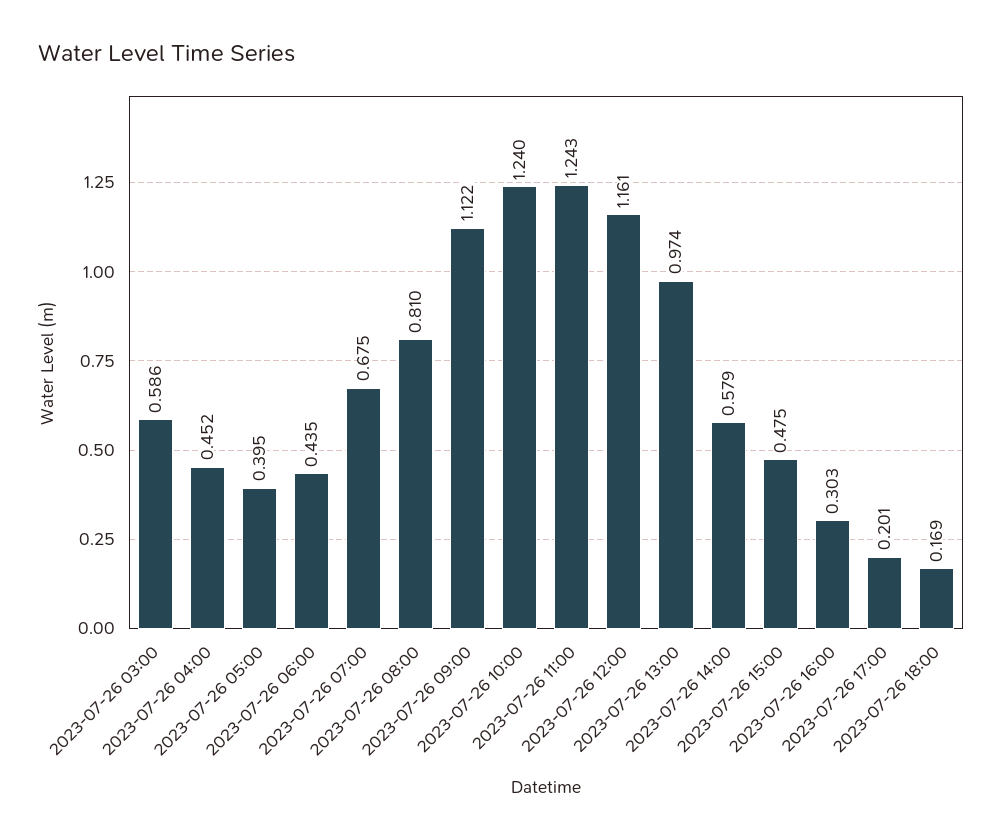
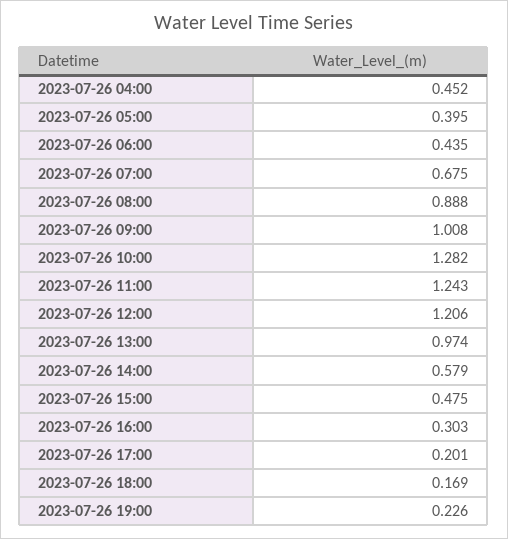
2023-07-26 03:00: 0.586 -> none
2023-07-26 08:00: 0.81 -> 0.888
2023-07-26 09:00: 1.122 -> 1.008
2023-07-26 10:00: 1.24 -> 1.282
2023-07-26 12:00: 1.161 -> 1.206
2023-07-26 19:00: none -> 0.226

